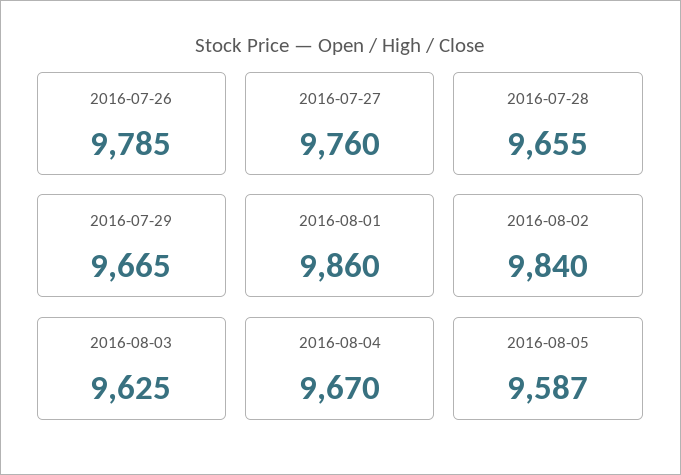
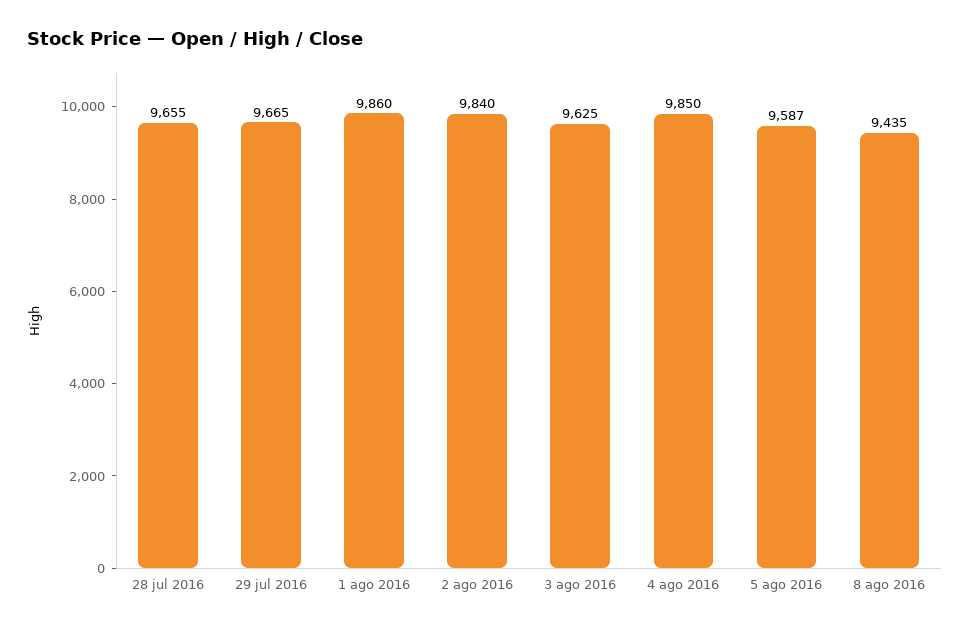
2016-07-26: 9785 -> none
2016-07-27: 9760 -> none
2016-08-04: 9670 -> 9850
8 ago 2016: none -> 9435

